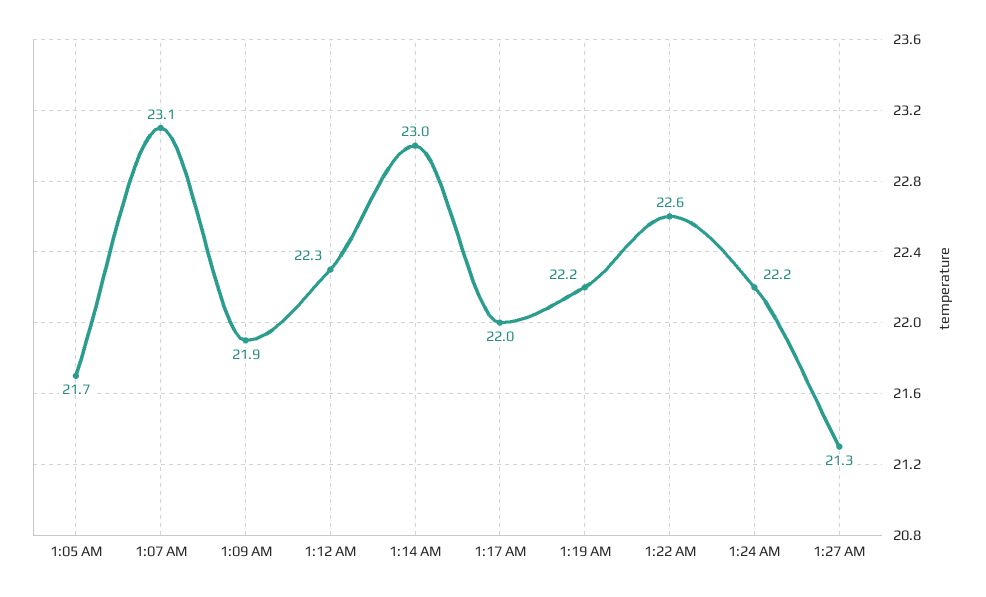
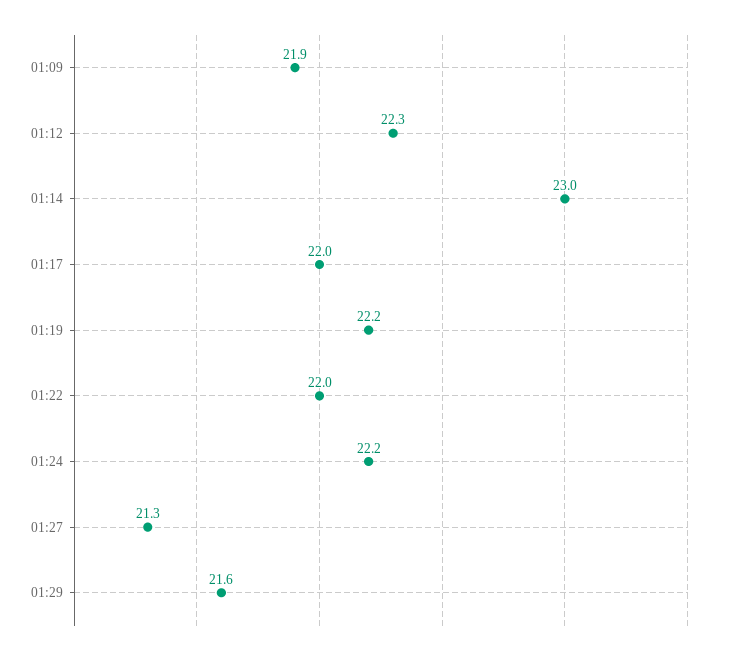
1:05 AM: 21.7 -> none
1:07 AM: 23.1 -> none
1:22 AM: 22.6 -> 22
01:29: none -> 21.6

